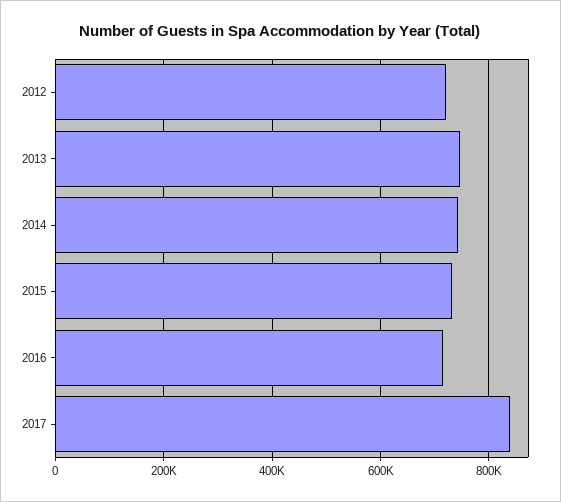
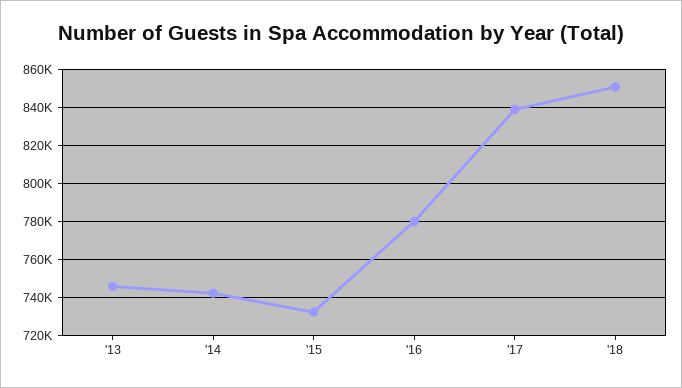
2012: 720000 -> none
2016: 720000 -> 780000
'18: none -> 850000

